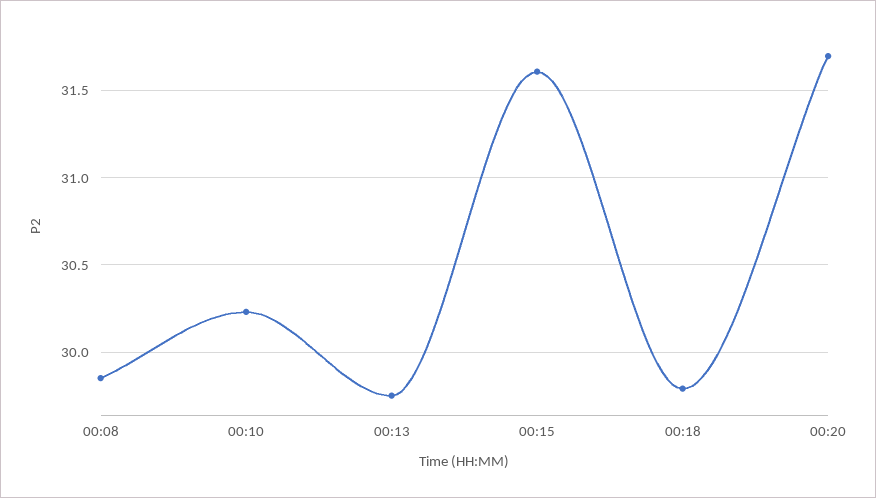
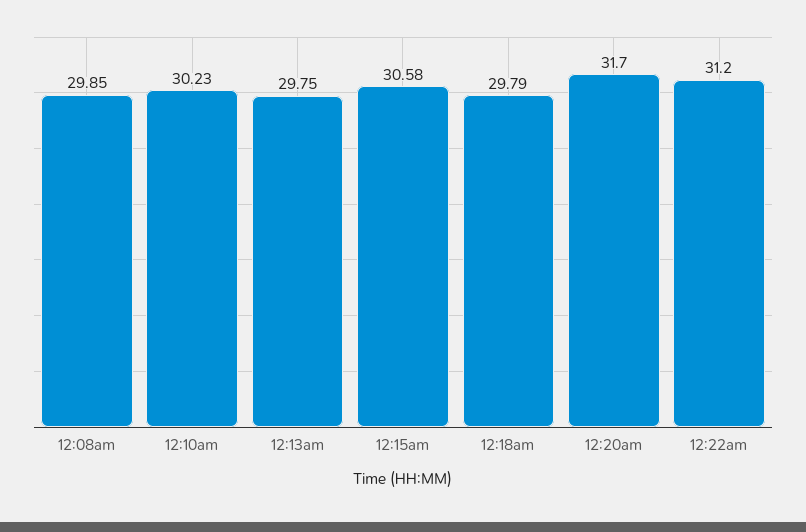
00:15: 31.6 -> 30.58
12:22am: none -> 31.2

